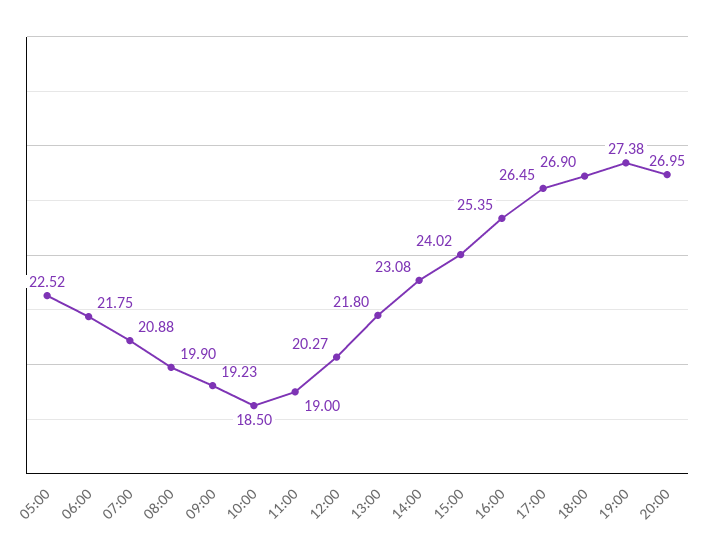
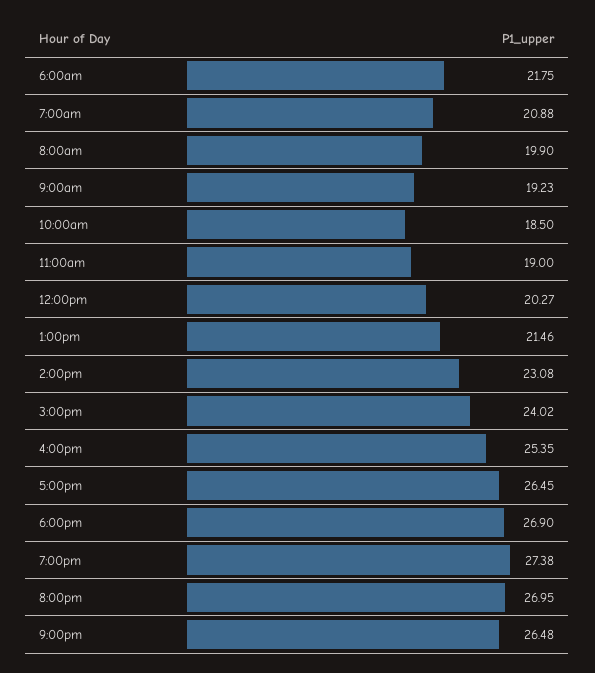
05:00: 22.52 -> none
13:00: 21.8 -> 21.46
9:00pm: none -> 26.48

